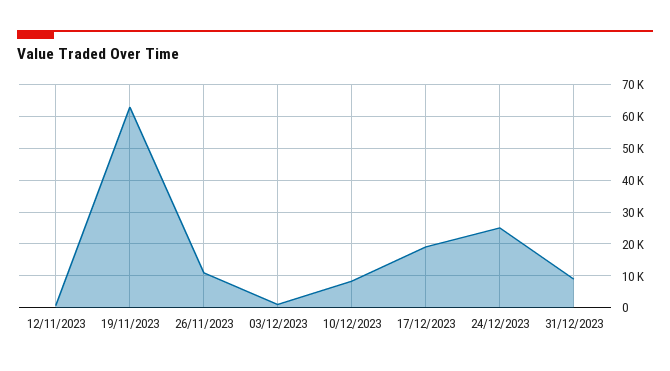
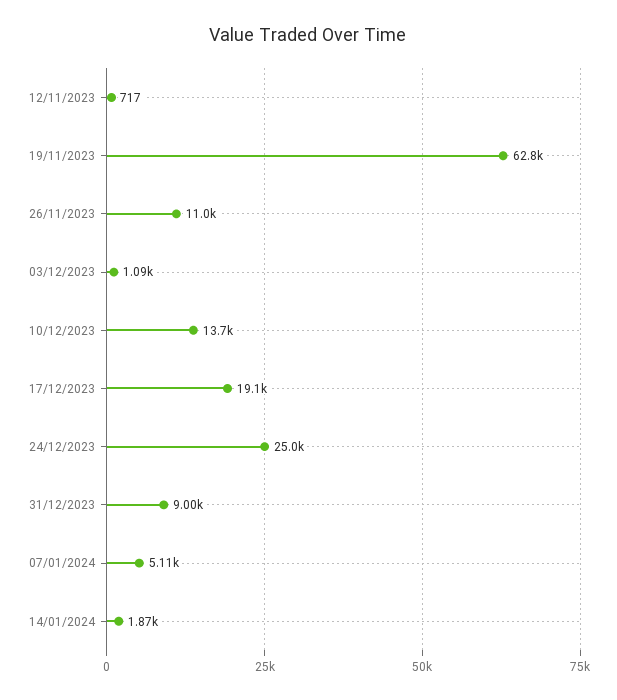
10/12/2023: 8000 -> 13700
07/01/2024: none -> 5110
14/01/2024: none -> 1870

